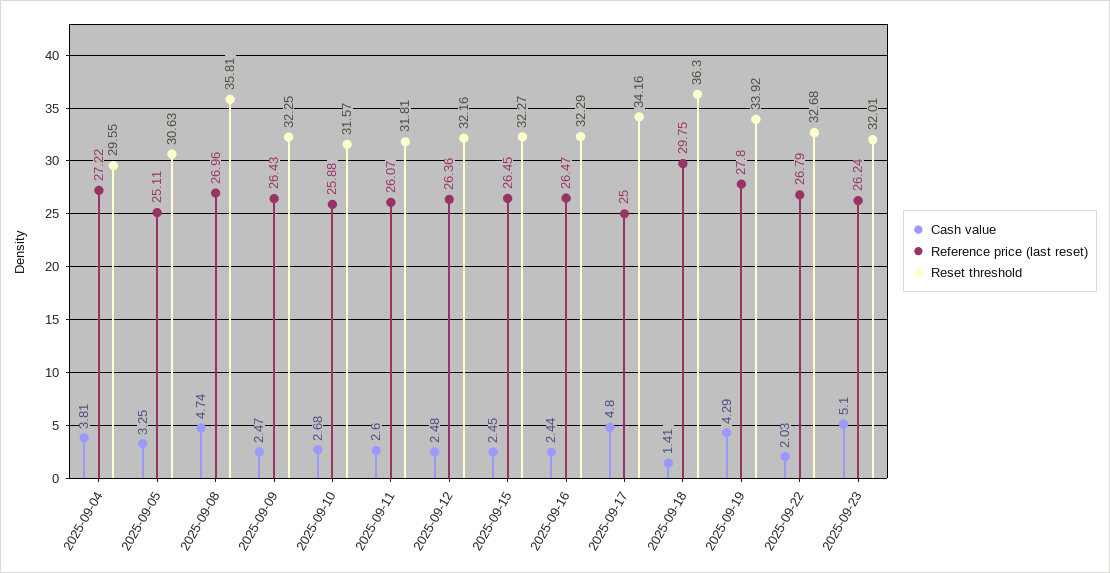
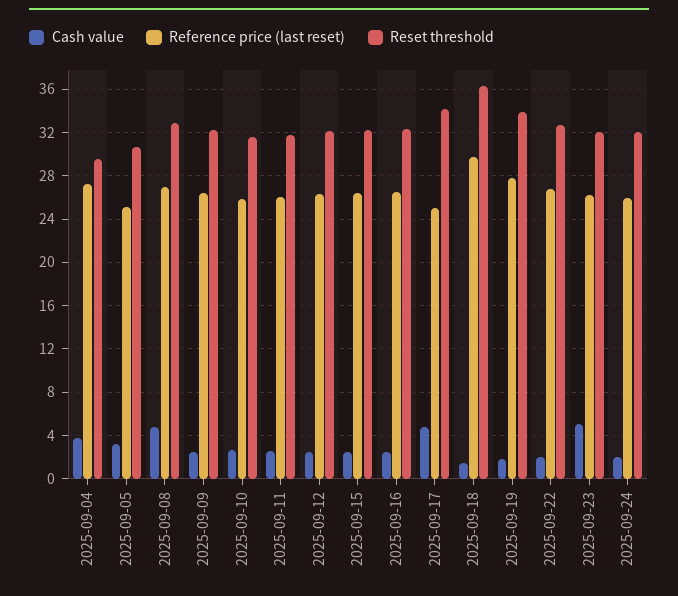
Reset threshold, 2025-09-08: 35.81 -> 33
Cash value, 2025-09-19: 4.29 -> 2
Cash value, 2025-09-24: none -> 2
Reference price (last reset), 2025-09-24: none -> 26
Reset threshold, 2025-09-24: none -> 32

